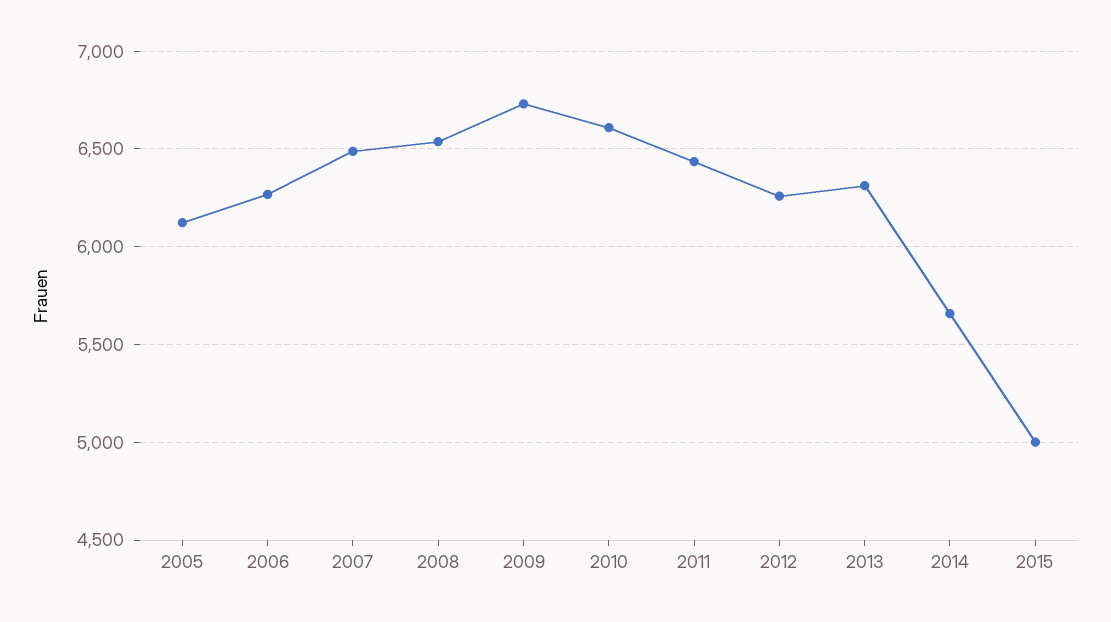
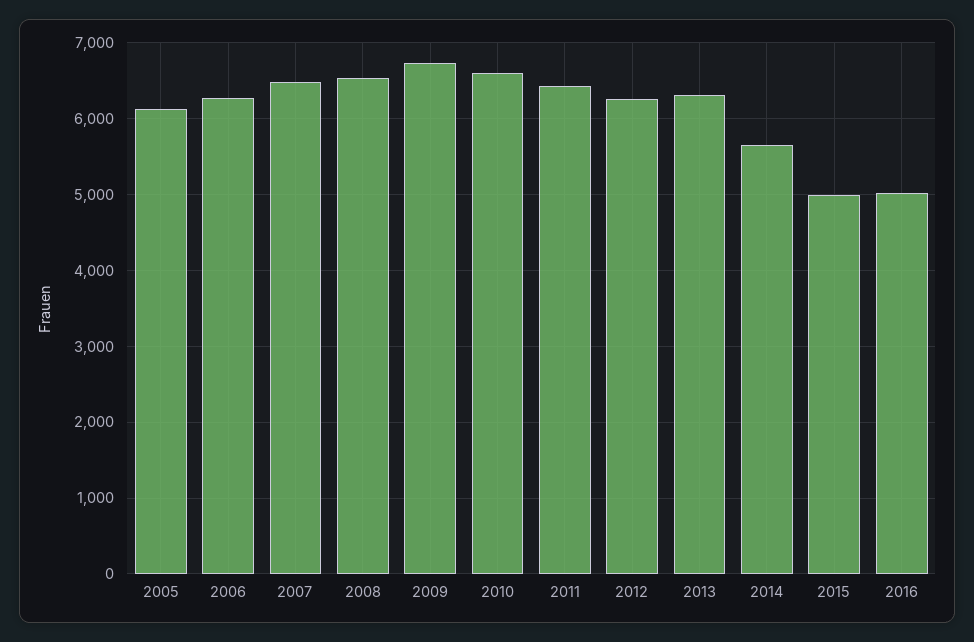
2016: none -> 5000

